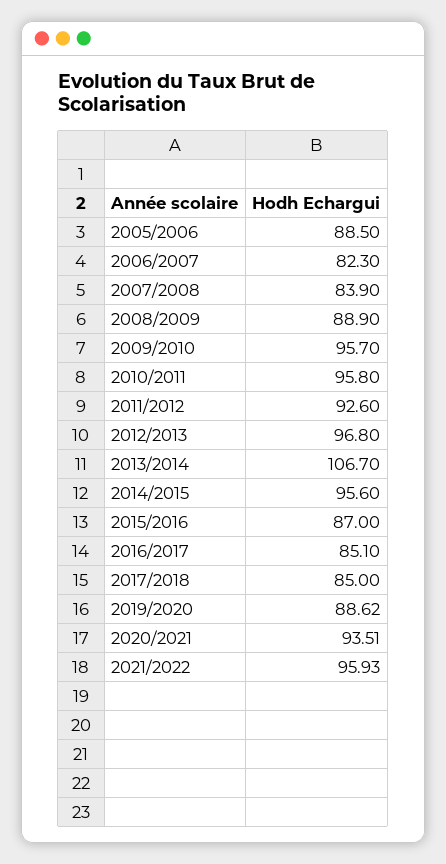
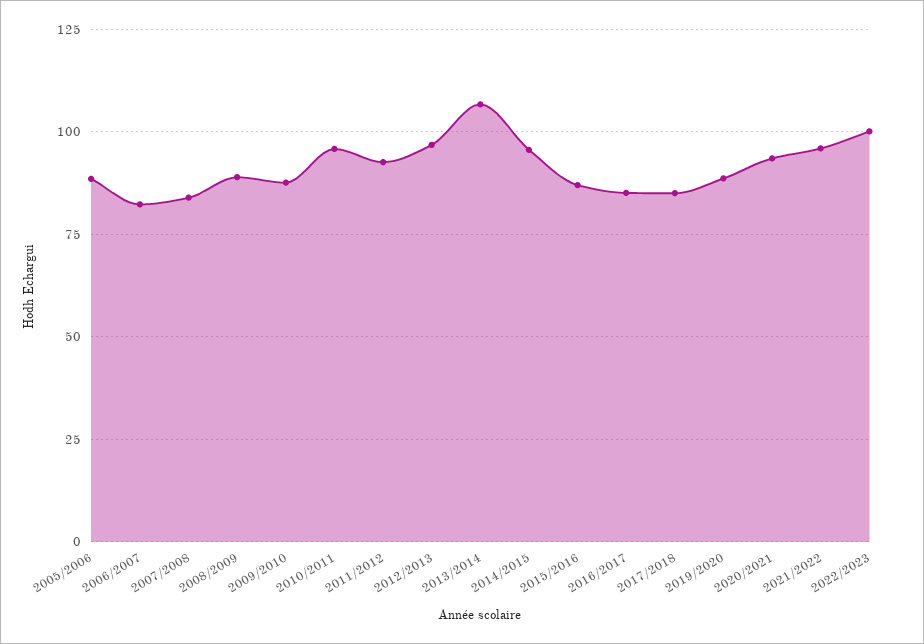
2009/2010: 95.7 -> 87.5
2022/2023: none -> 100

